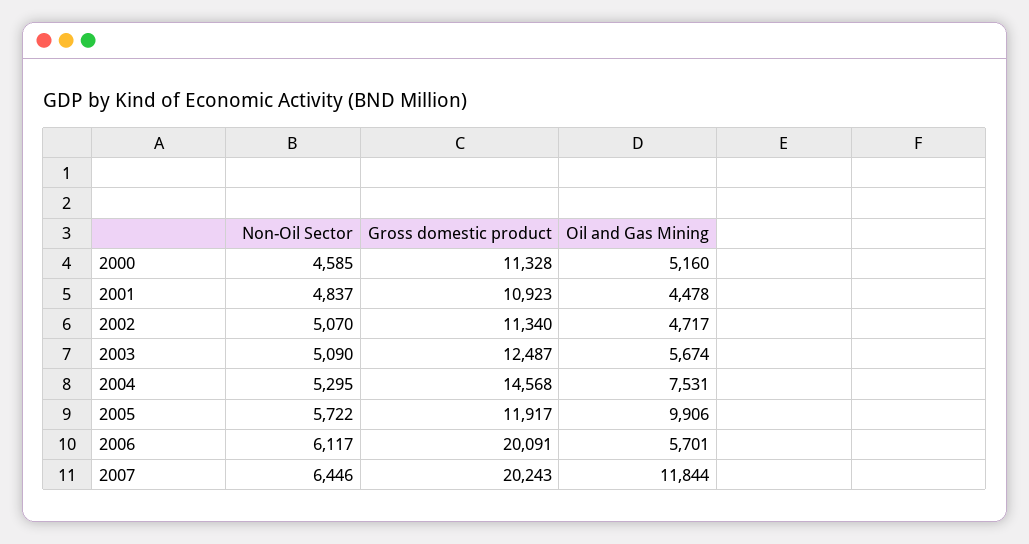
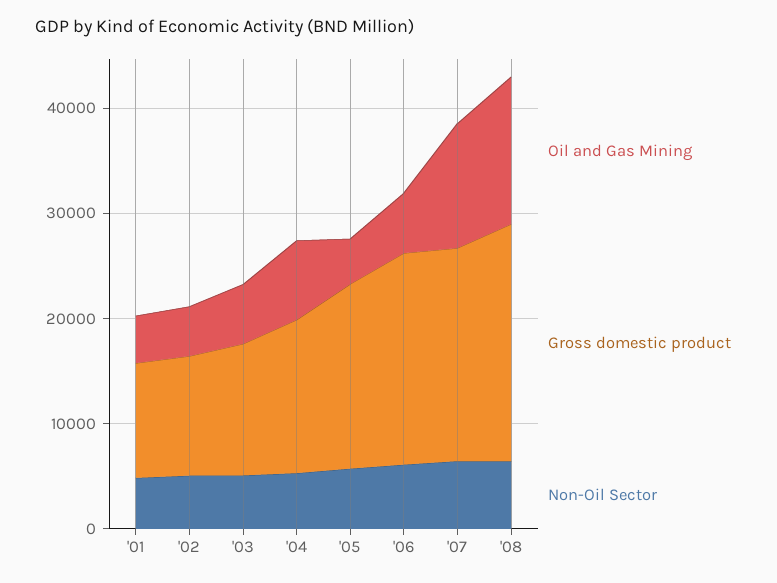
Non-Oil Sector, 2000: 4585 -> none
Gross domestic product, 2000: 11328 -> none
Oil and Gas Mining, 2000: 5160 -> none
Gross domestic product, 2005: 11917 -> 18000
Oil and Gas Mining, 2005: 9906 -> 4000
Oil and Gas Mining, '08: none -> 14000
Gross domestic product, '08: none -> 22000
Non-Oil Sector, '08: none -> 6000

